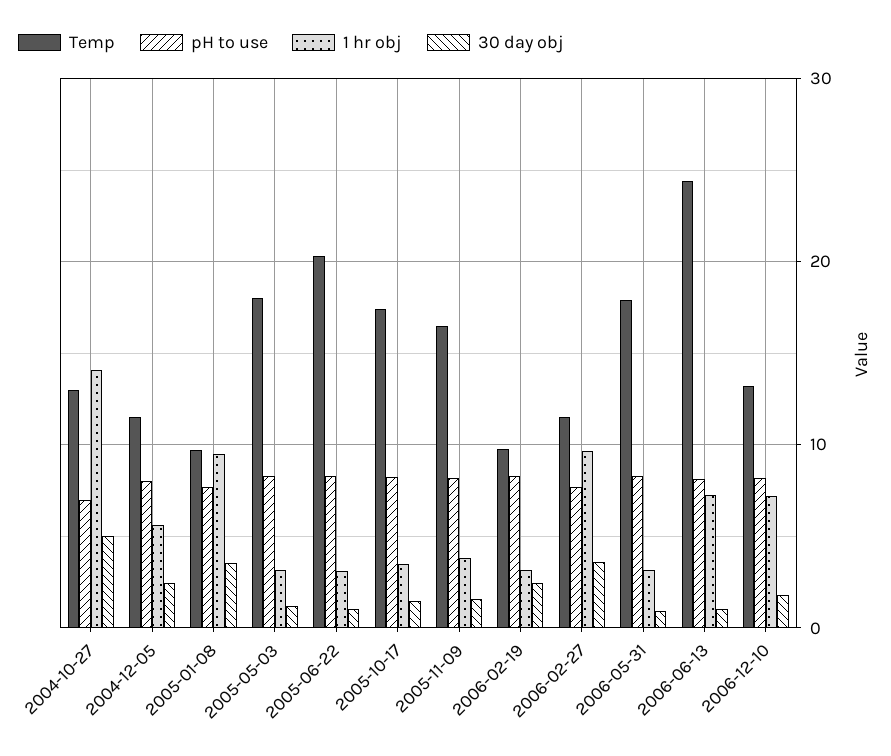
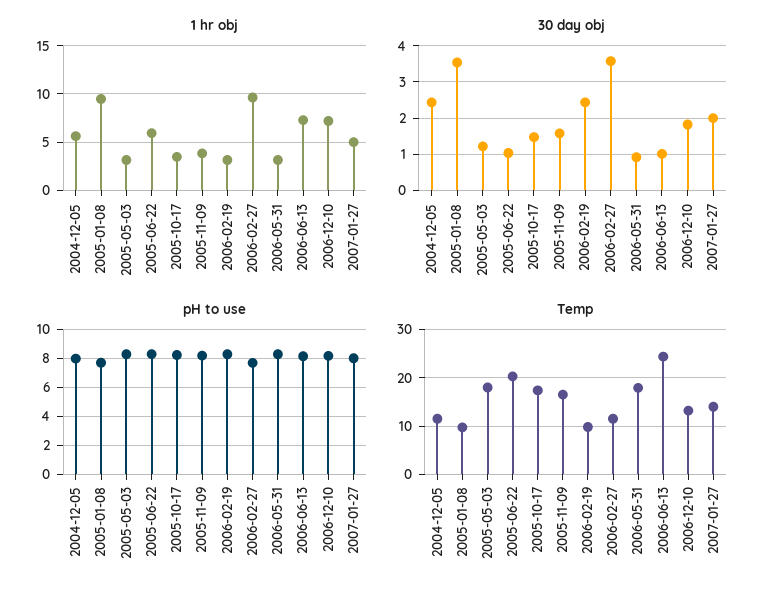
Temp, 2004-10-27: 13 -> none
pH to use, 2004-10-27: 7 -> none
1 hr obj, 2004-10-27: 14 -> none
30 day obj, 2004-10-27: 5 -> none
1 hr obj, 2005-06-22: 3 -> 6
1 hr obj, 2007-01-27: none -> 5
30 day obj, 2007-01-27: none -> 2
pH to use, 2007-01-27: none -> 8
Temp, 2007-01-27: none -> 14

